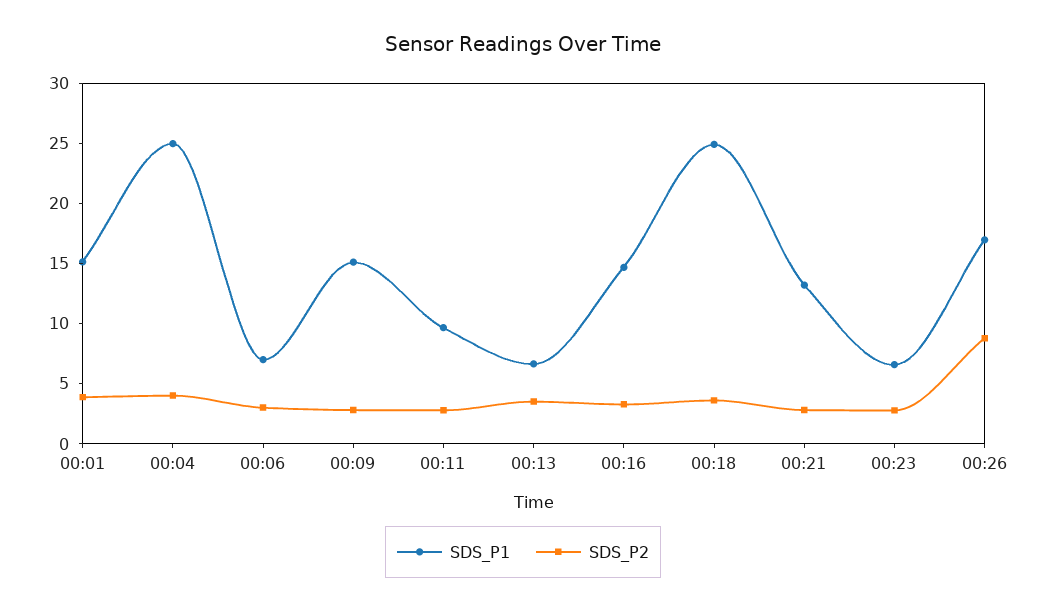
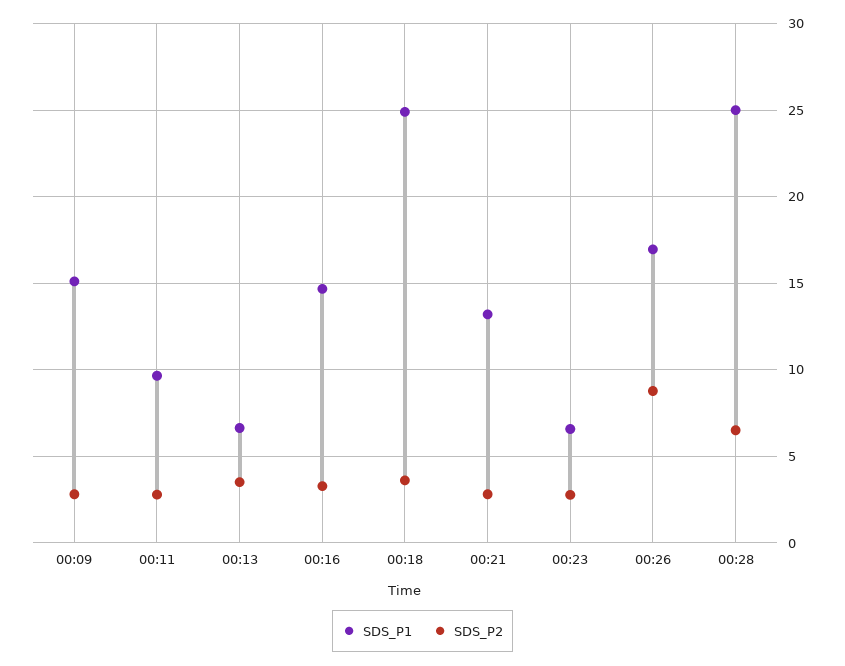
SDS_P1, 00:01: 15 -> none
SDS_P2, 00:01: 4 -> none
SDS_P1, 00:04: 25 -> none
SDS_P2, 00:04: 4 -> none
SDS_P1, 00:06: 7 -> none
SDS_P2, 00:06: 3 -> none
SDS_P1, 00:28: none -> 25
SDS_P2, 00:28: none -> 6.5

